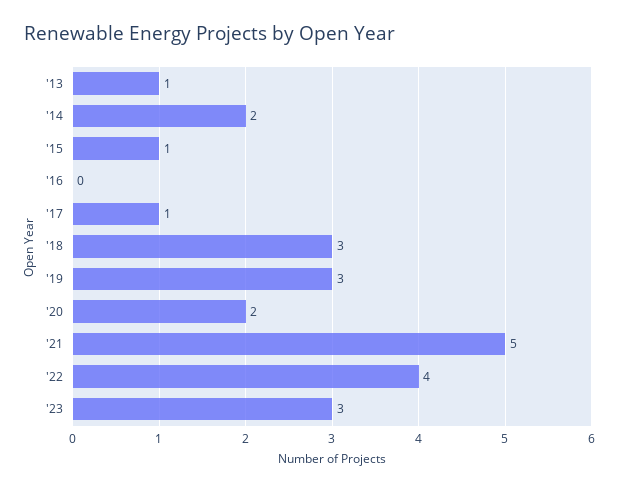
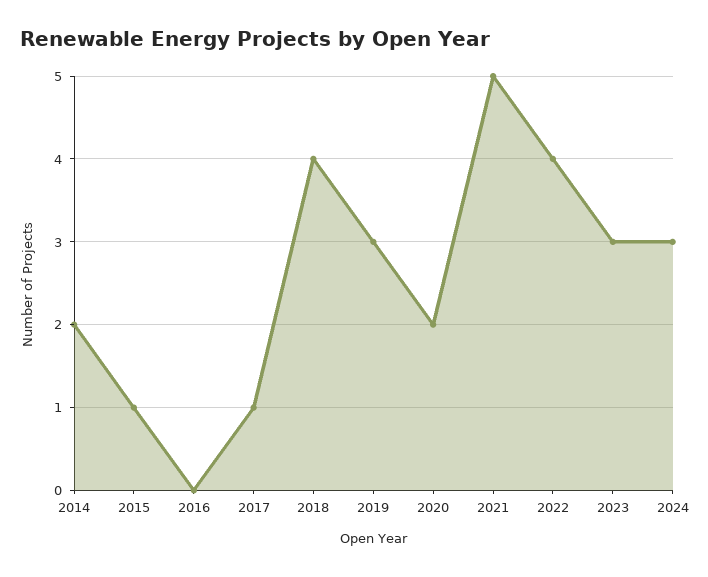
'13: 1 -> none
'18: 3 -> 4
2024: none -> 3

